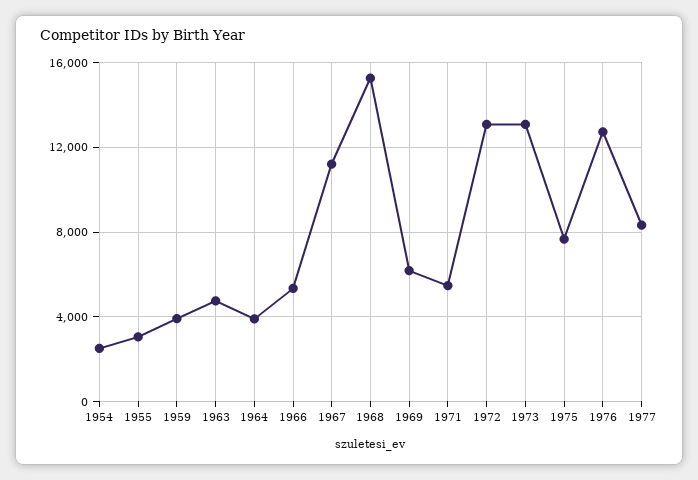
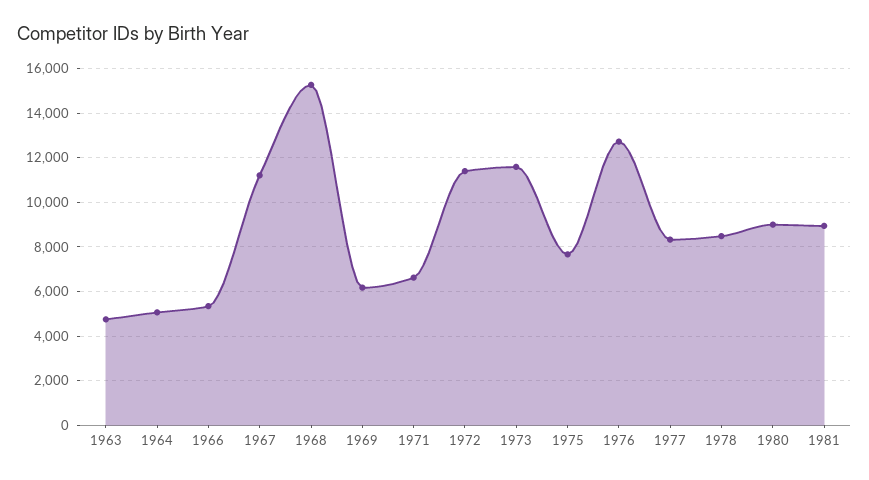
1954: 2500 -> none
1955: 3000 -> none
1959: 4000 -> none
1964: 4000 -> 5000
1971: 5500 -> 6500
1972: 13000 -> 11500
1973: 13000 -> 11500
1978: none -> 8500
1980: none -> 9000
1981: none -> 9000

